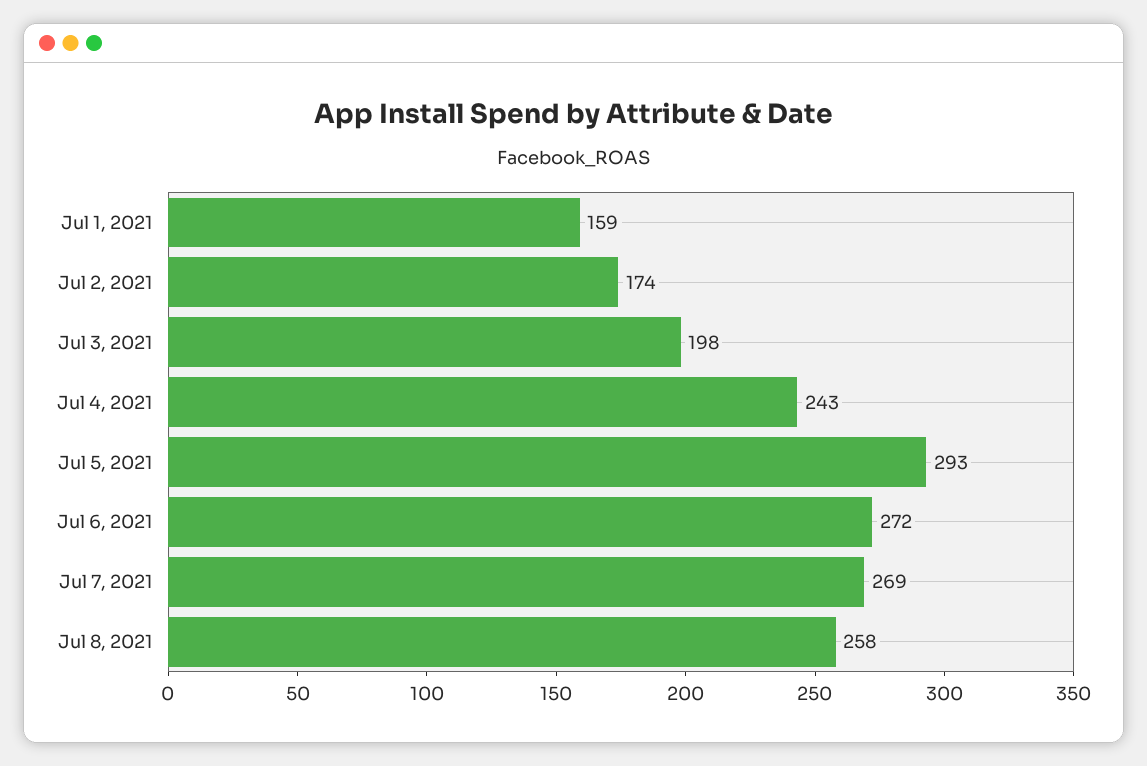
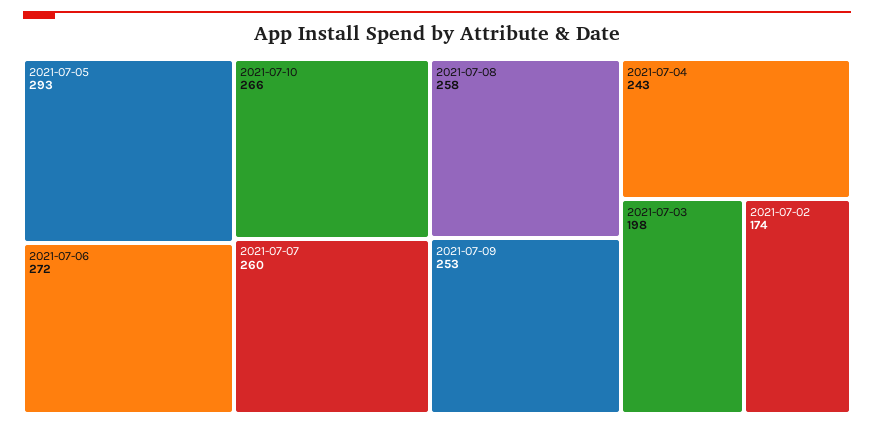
Jul 1, 2021: 159 -> none
Jul 7, 2021: 269 -> 260
2021-07-10: none -> 266
2021-07-09: none -> 253

